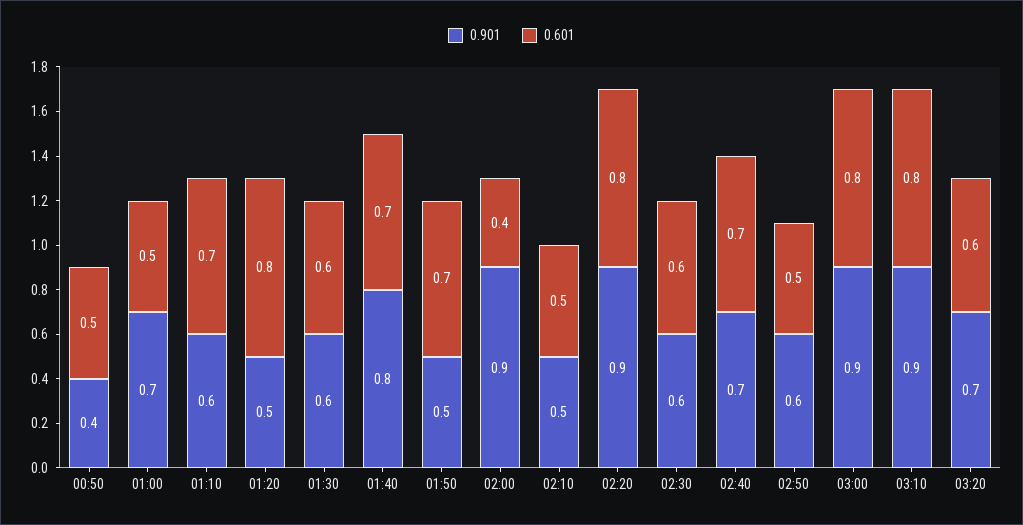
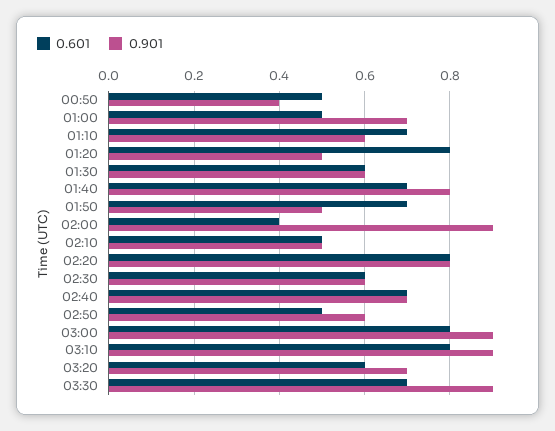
0.901, 02:20: 0.9 -> 0.8
0.601, 03:30: none -> 0.7
0.901, 03:30: none -> 0.9

